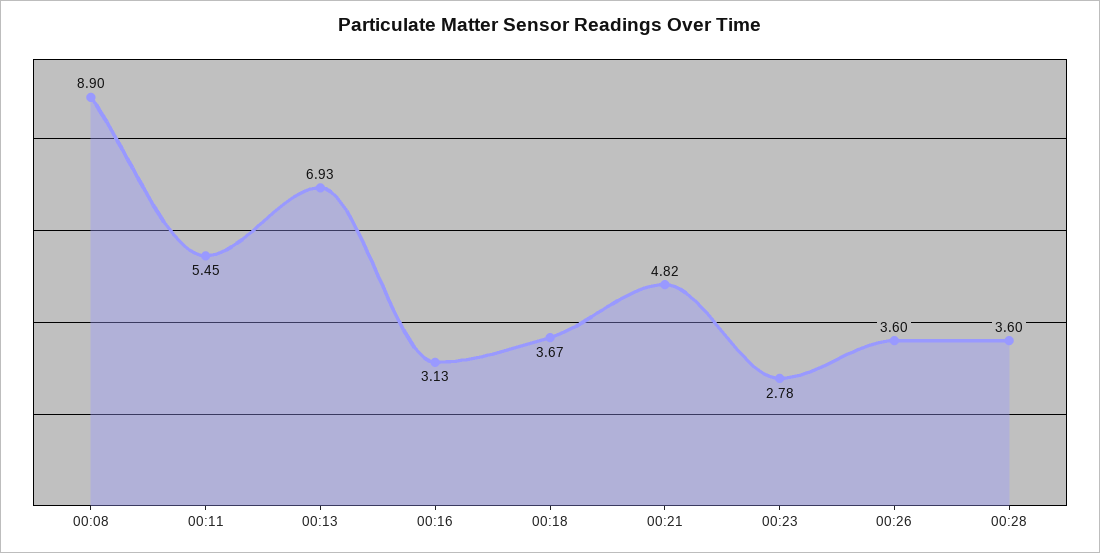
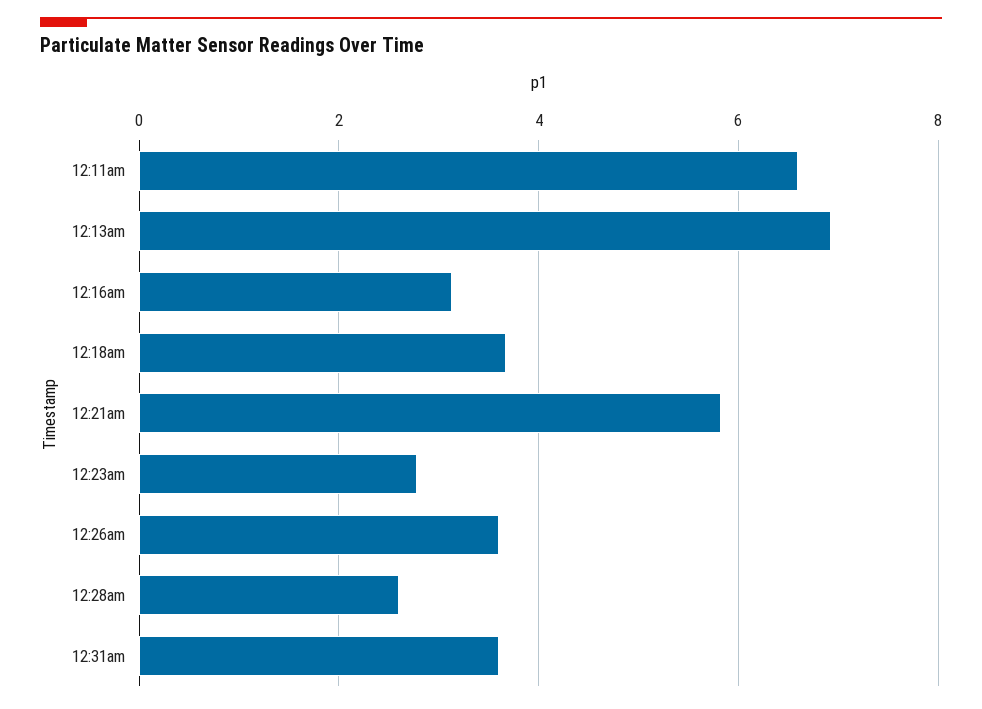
00:08: 8.9 -> none
00:11: 5.45 -> 6.6
00:21: 4.82 -> 5.8
00:28: 3.6 -> 2.6
12:31am: none -> 3.6

